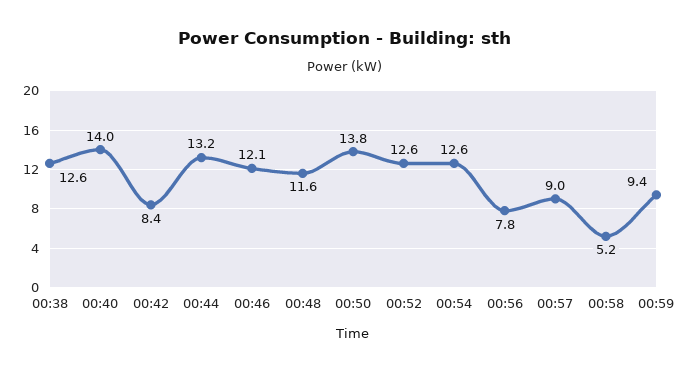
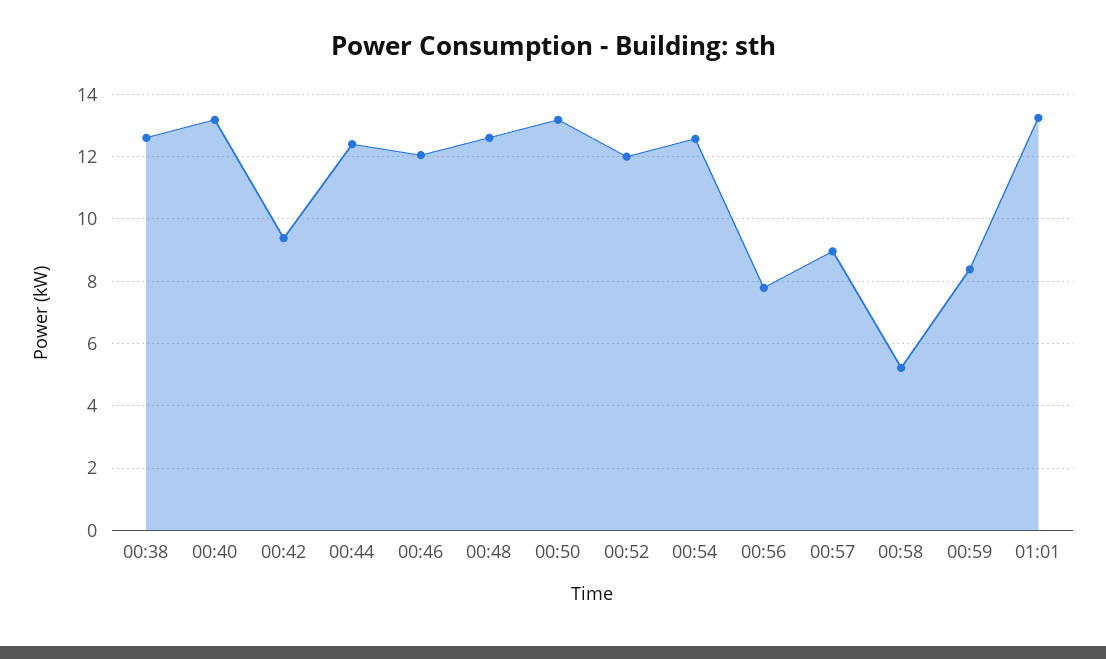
00:40: 14 -> 13.2
00:42: 8.4 -> 9.4
00:44: 13.2 -> 12.4
00:48: 11.6 -> 12.6
00:50: 13.8 -> 13.2
00:52: 12.6 -> 12
00:59: 9.4 -> 8.4
01:01: none -> 13.2

